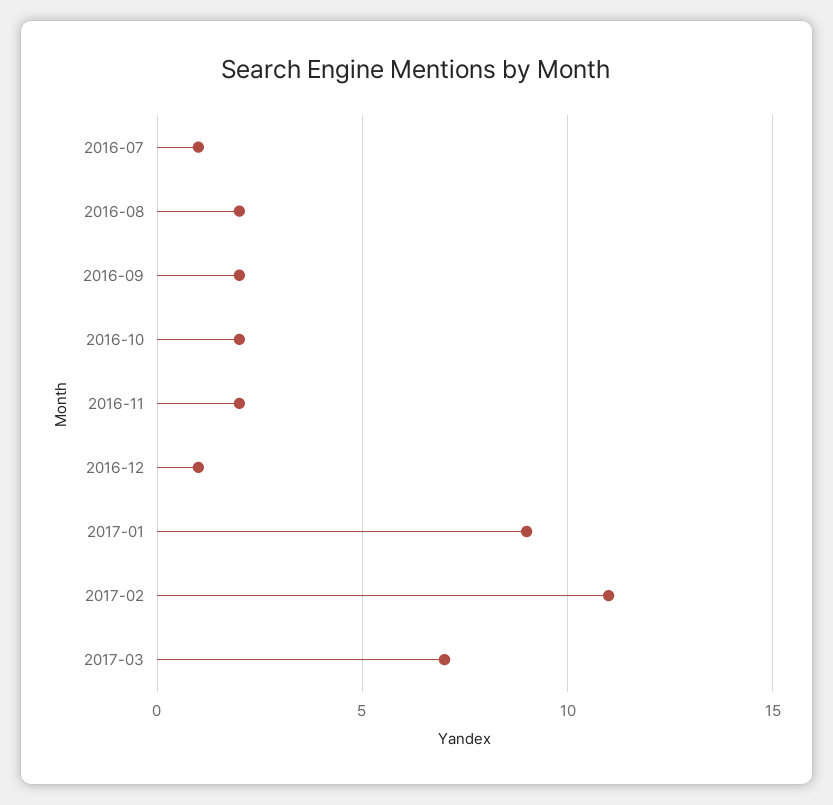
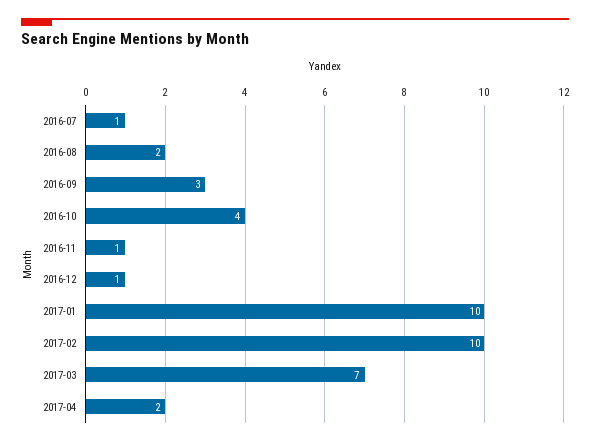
2016-09: 2 -> 3
2016-10: 2 -> 4
2016-11: 2 -> 1
2017-01: 9 -> 10
2017-02: 11 -> 10
2017-04: none -> 2

